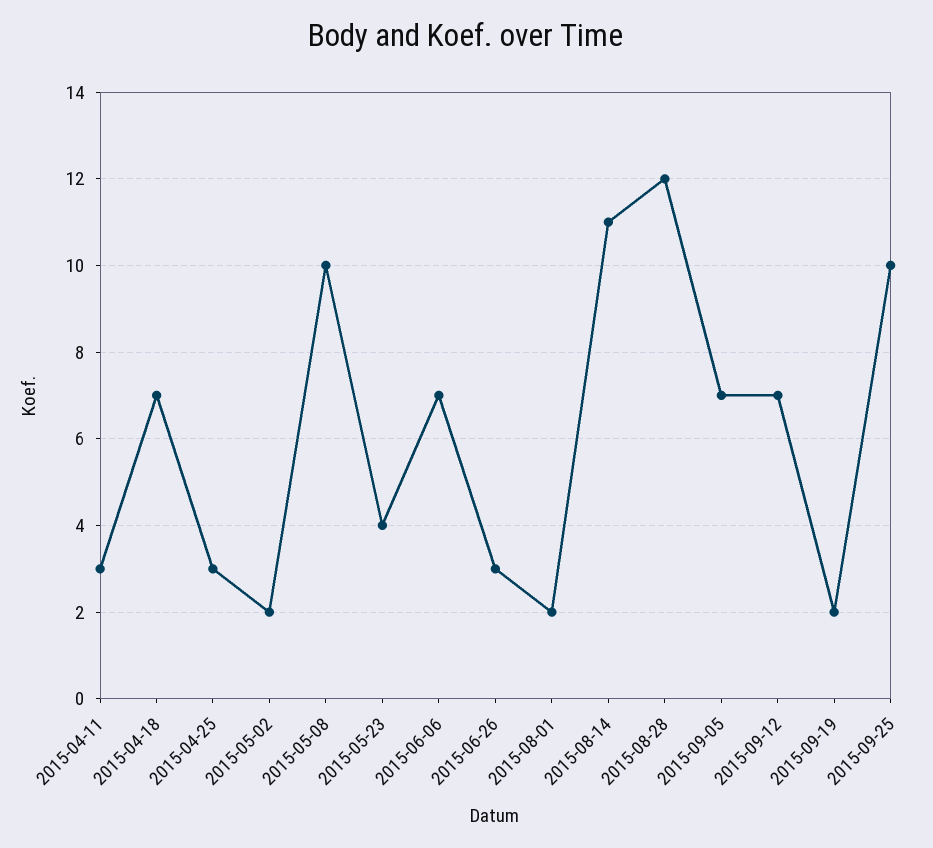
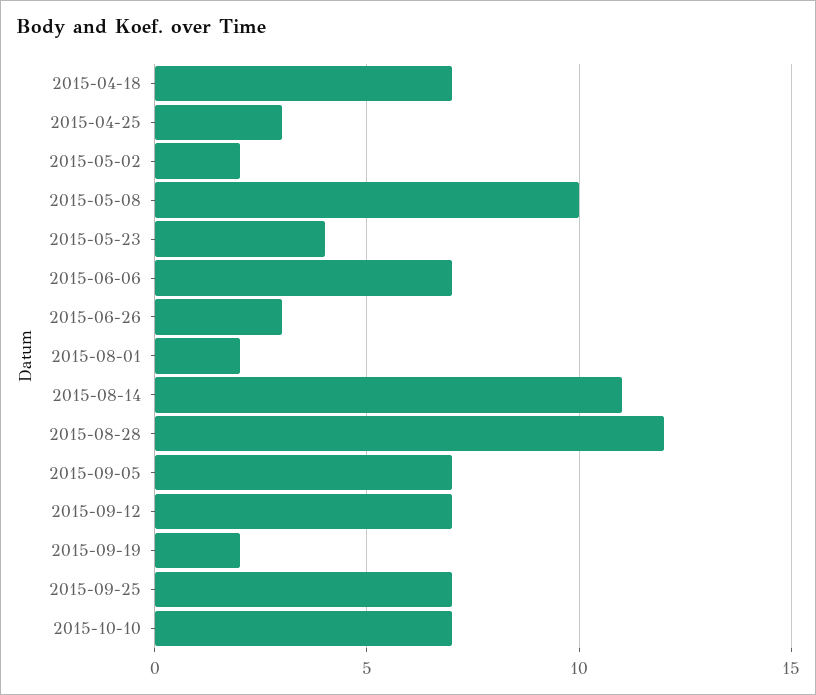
2015-04-11: 3 -> none
2015-09-25: 10 -> 7
2015-10-10: none -> 7

